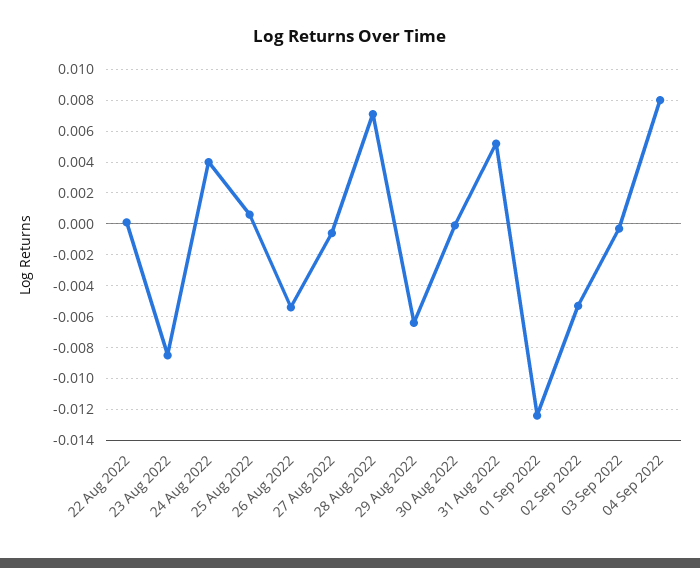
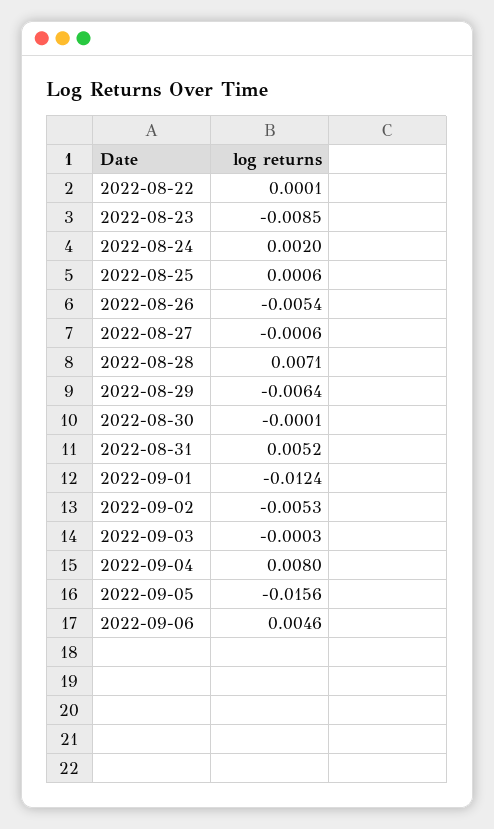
24 Aug 2022: 0.004 -> 0.002
2022-09-05: none -> -0.0156
2022-09-06: none -> 0.0046

